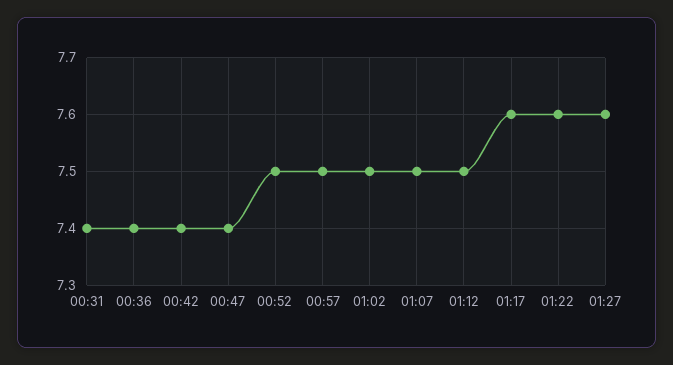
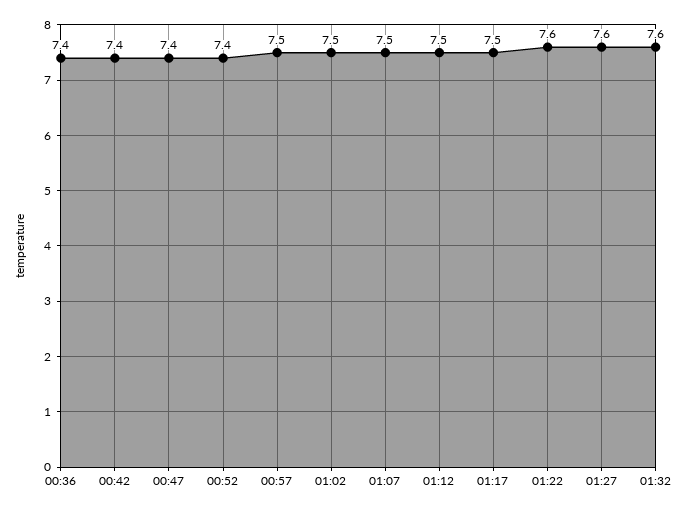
00:31: 7.4 -> none
00:52: 7.5 -> 7.4
01:17: 7.6 -> 7.5
01:32: none -> 7.6

